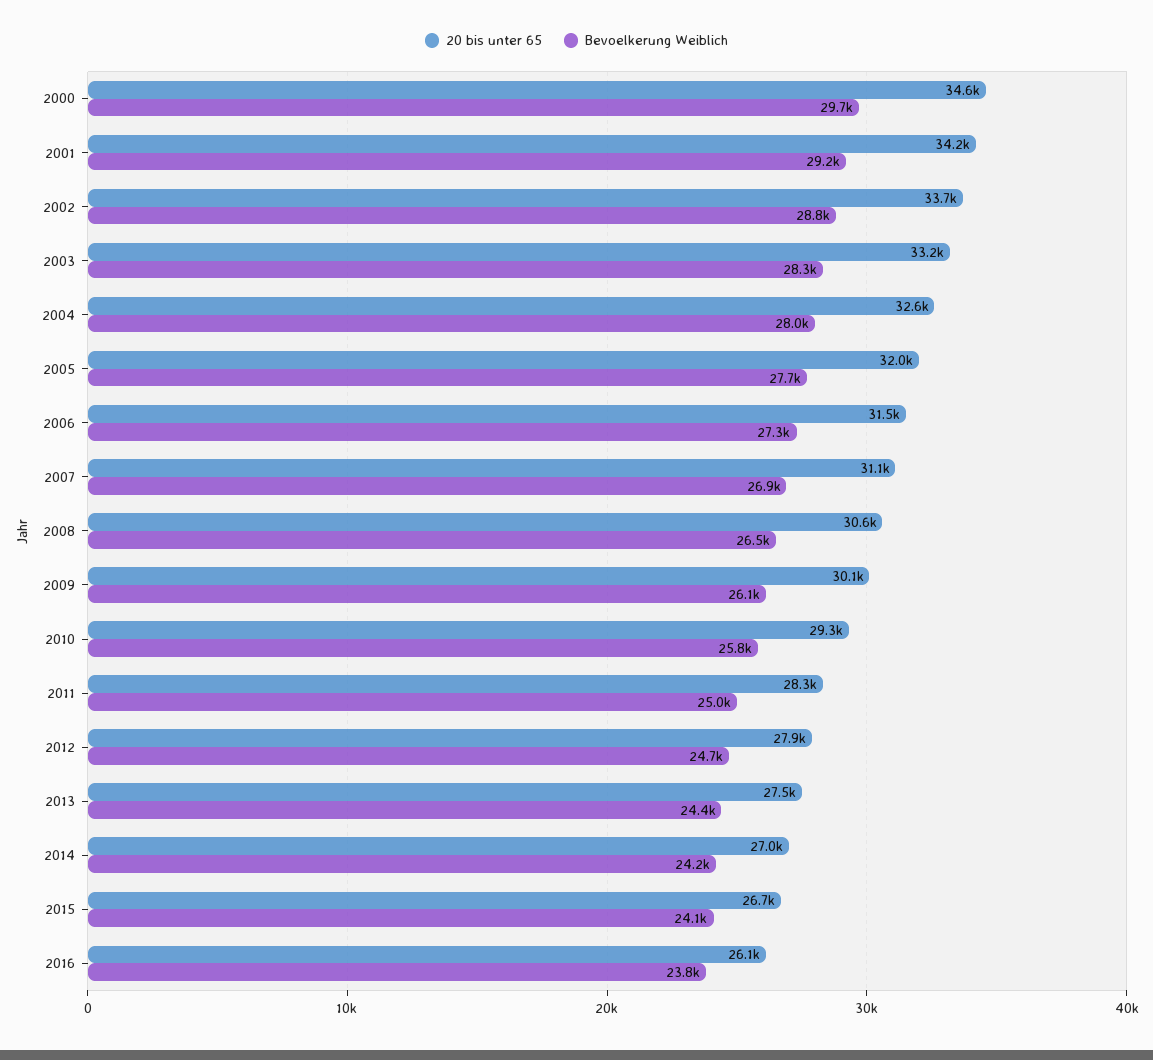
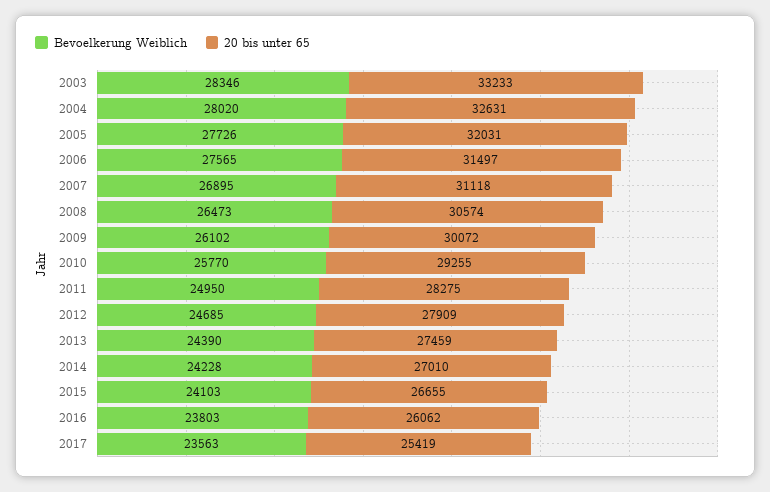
20 bis unter 65, 2000: 34600 -> none
Bevoelkerung Weiblich, 2000: 29700 -> none
20 bis unter 65, 2001: 34200 -> none
Bevoelkerung Weiblich, 2001: 29200 -> none
20 bis unter 65, 2002: 33700 -> none
Bevoelkerung Weiblich, 2002: 28800 -> none
Bevoelkerung Weiblich, 2006: 27300 -> 27565
Bevoelkerung Weiblich, 2017: none -> 23563
20 bis unter 65, 2017: none -> 25419

